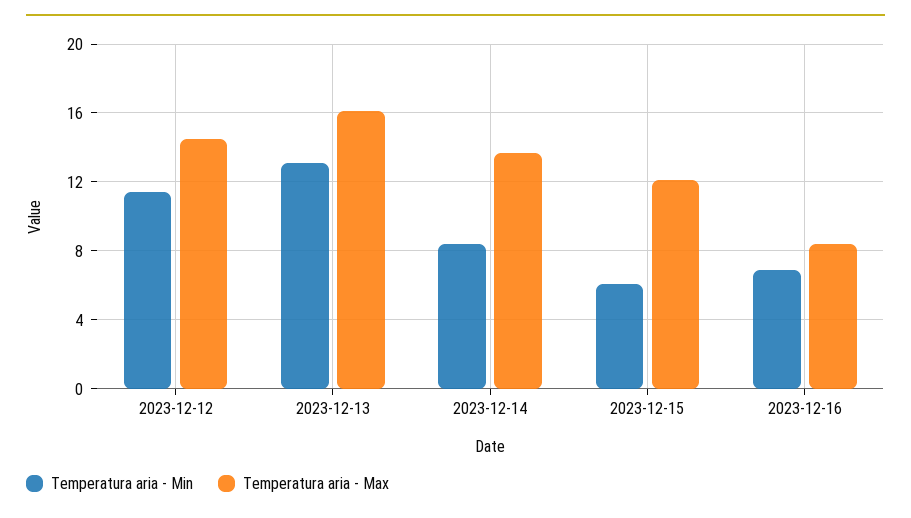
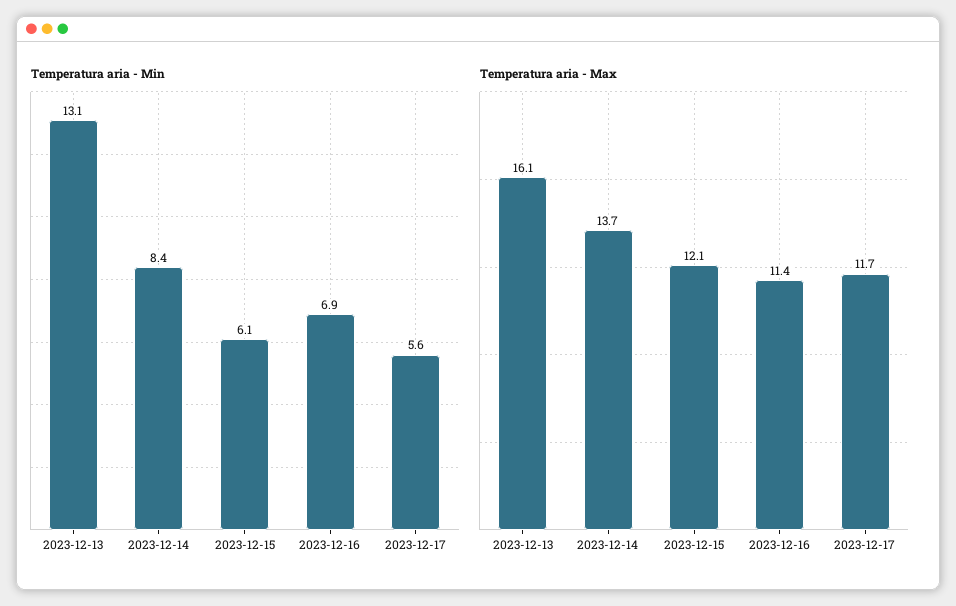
Temperatura aria - Min, 2023-12-12: 11.5 -> none
Temperatura aria - Max, 2023-12-12: 14.5 -> none
Temperatura aria - Max, 2023-12-16: 8.5 -> 11.4
Temperatura aria - Min, 2023-12-17: none -> 5.6
Temperatura aria - Max, 2023-12-17: none -> 11.7

